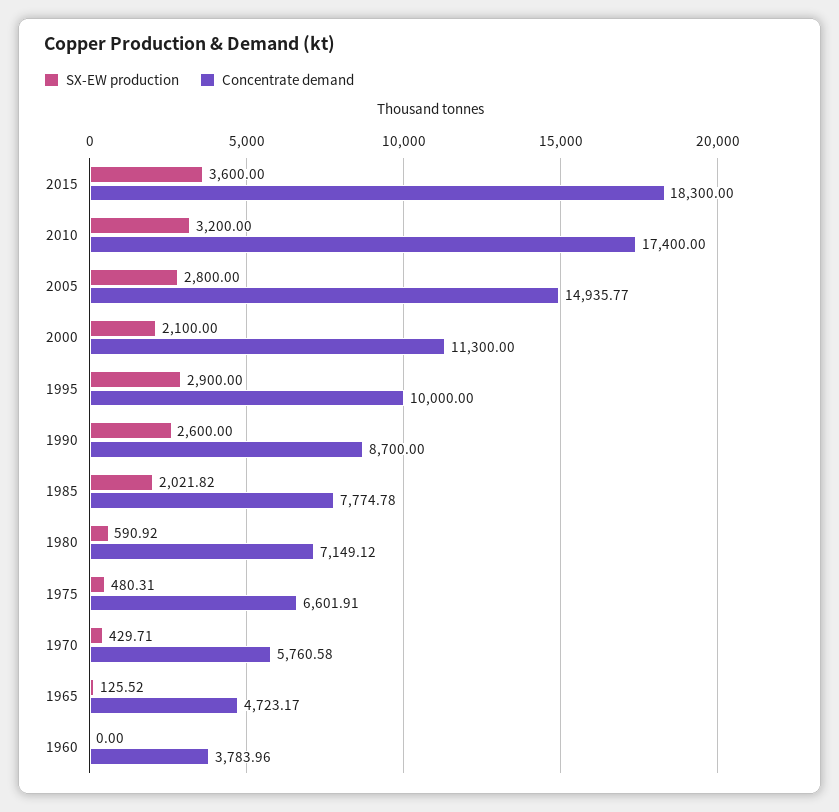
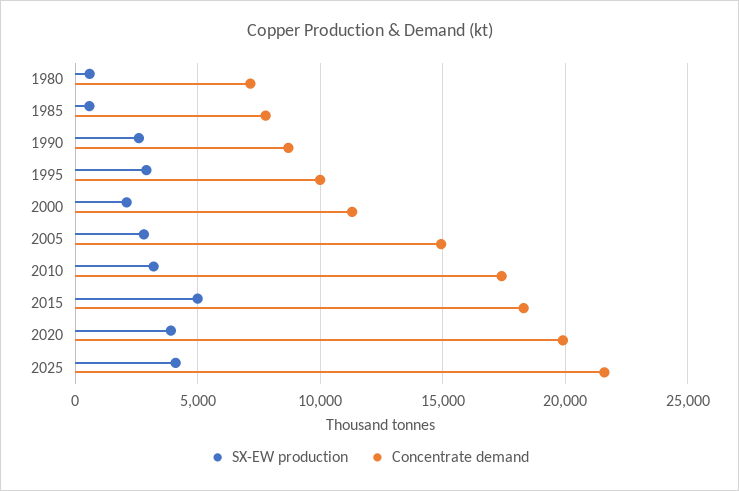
SX-EW production, 2015: 3600 -> 5000
SX-EW production, 1985: 2021.82 -> 500
SX-EW production, 1975: 480.31 -> none
Concentrate demand, 1975: 6601.91 -> none
SX-EW production, 1970: 429.71 -> none
Concentrate demand, 1970: 5760.58 -> none
SX-EW production, 1965: 125.52 -> none
Concentrate demand, 1965: 4723.17 -> none
SX-EW production, 1960: 0 -> none
Concentrate demand, 1960: 3783.96 -> none
SX-EW production, 2020: none -> 4000
Concentrate demand, 2020: none -> 20000
SX-EW production, 2025: none -> 4000
Concentrate demand, 2025: none -> 21500

